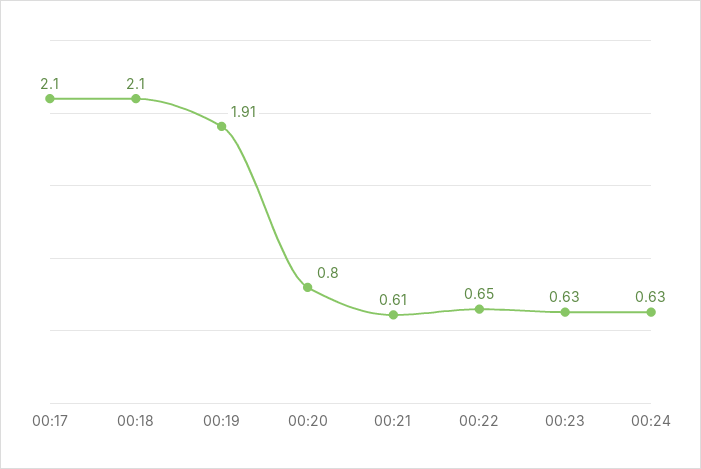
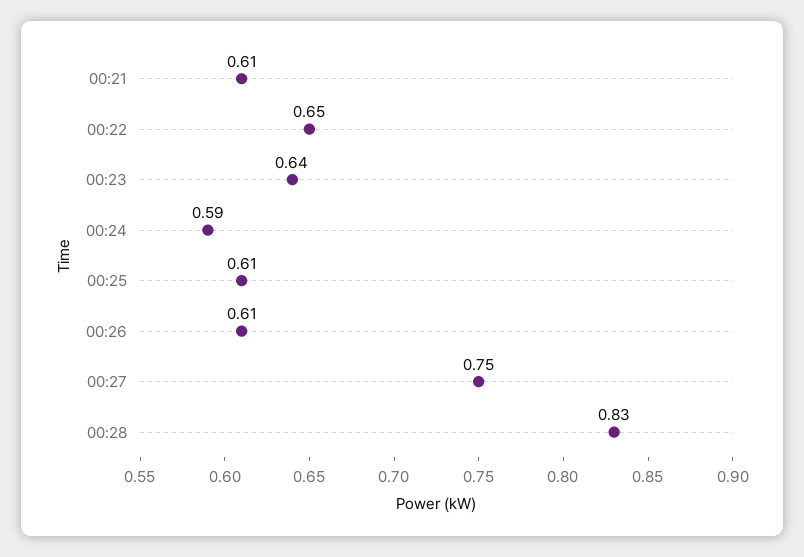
00:17: 2.1 -> none
00:18: 2.1 -> none
00:19: 1.91 -> none
00:20: 0.8 -> none
00:23: 0.63 -> 0.64
00:24: 0.63 -> 0.59
00:25: none -> 0.61
00:26: none -> 0.61
00:27: none -> 0.75
00:28: none -> 0.83

